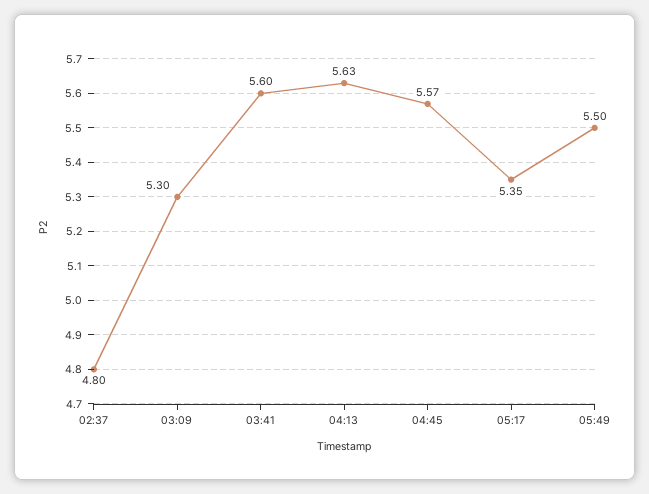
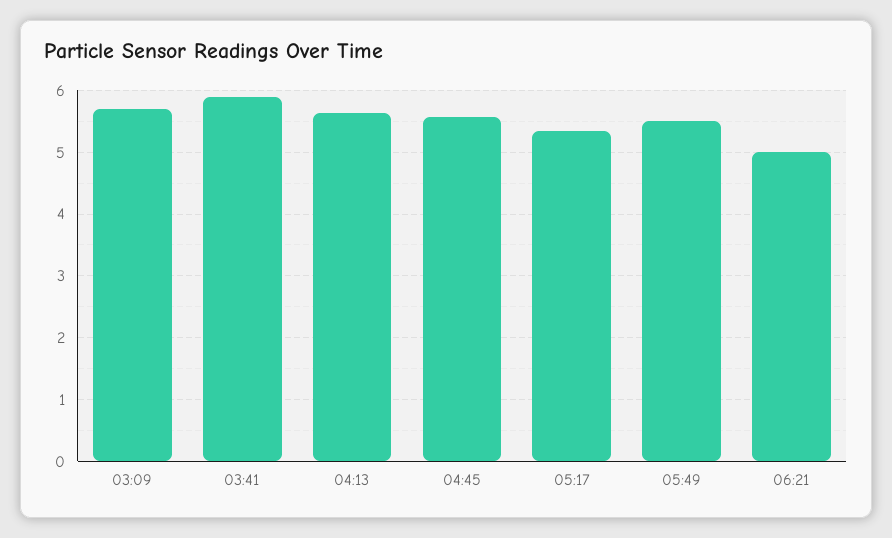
02:37: 4.8 -> none
03:09: 5.3 -> 5.7
03:41: 5.6 -> 5.9
06:21: none -> 5

